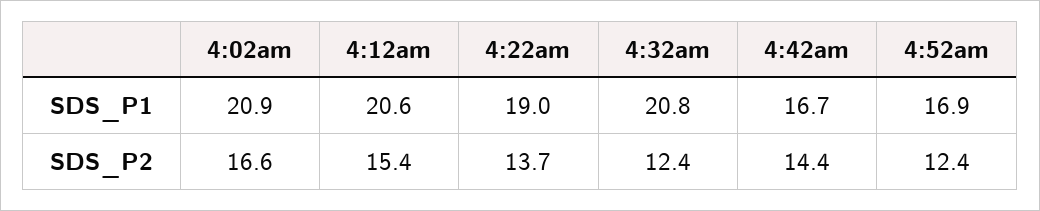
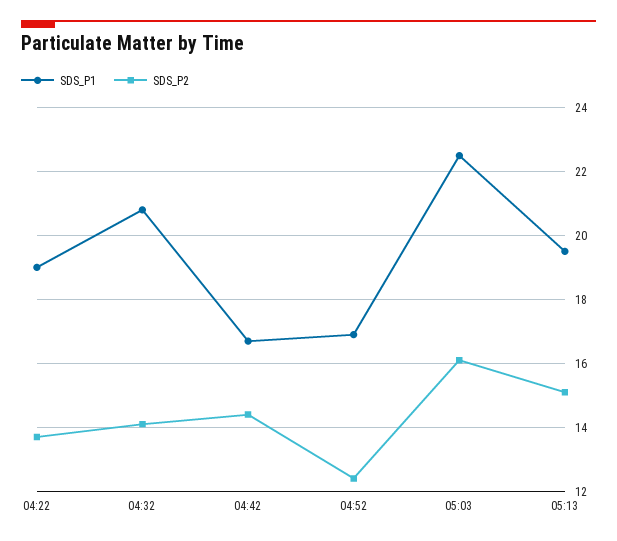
SDS_P1, 4:02am: 20.9 -> none
SDS_P1, 4:12am: 20.6 -> none
SDS_P2, 4:02am: 16.6 -> none
SDS_P2, 4:12am: 15.4 -> none
SDS_P2, 4:32am: 12.4 -> 14
SDS_P1, 05:03: none -> 22.5
SDS_P2, 05:03: none -> 16
SDS_P1, 05:13: none -> 19.5
SDS_P2, 05:13: none -> 15

